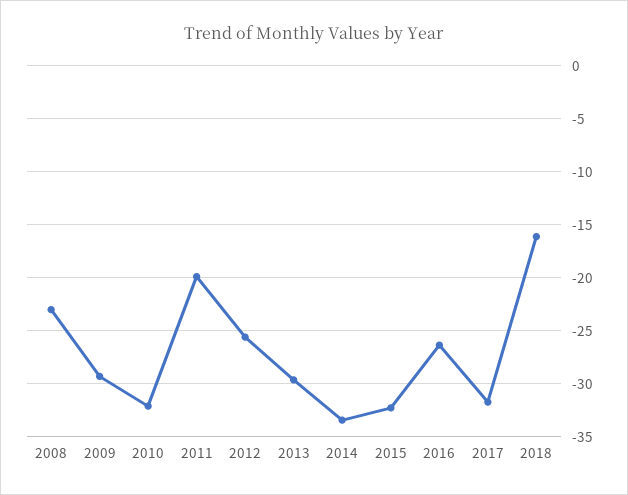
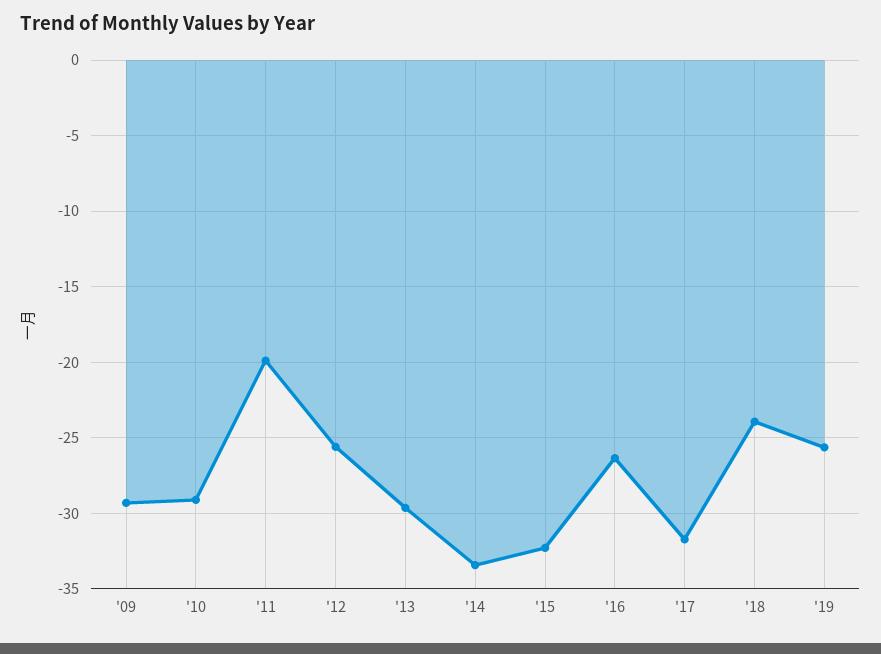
2008: -23 -> none
2010: -32 -> -29
2018: -16 -> -24
'19: none -> -25.5

